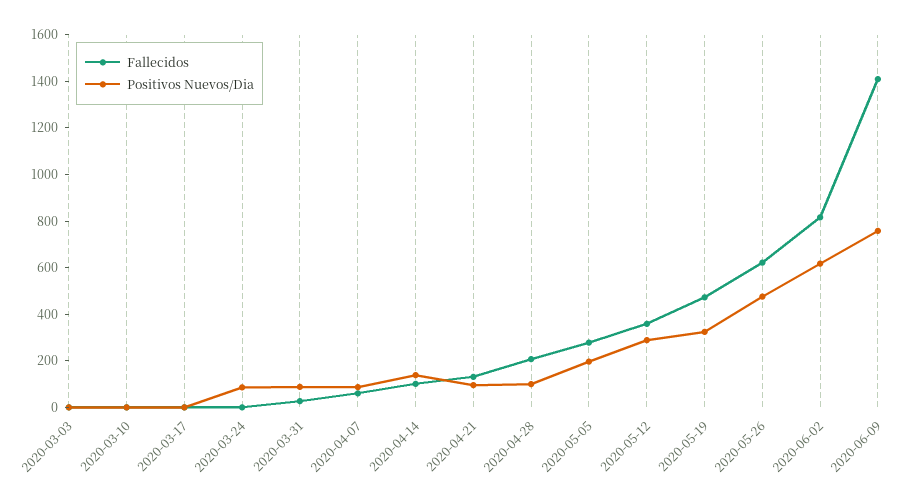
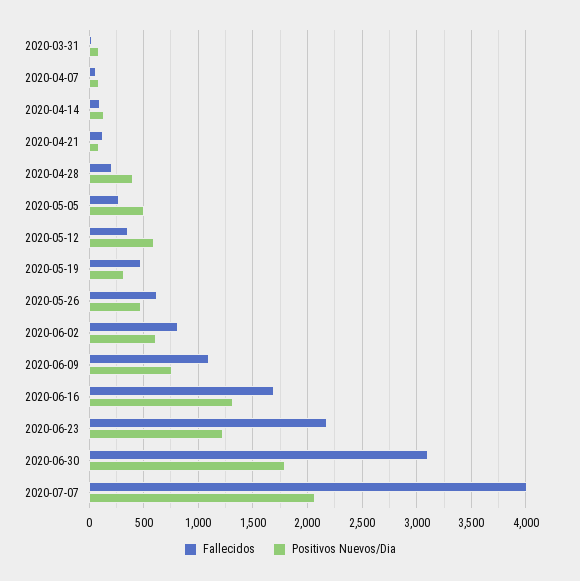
Fallecidos, 2020-03-03: 0 -> none
Positivos Nuevos/Dia, 2020-03-03: 0 -> none
Fallecidos, 2020-03-10: 0 -> none
Positivos Nuevos/Dia, 2020-03-10: 0 -> none
Fallecidos, 2020-03-17: 0 -> none
Positivos Nuevos/Dia, 2020-03-17: 0 -> none
Fallecidos, 2020-03-24: 0 -> none
Positivos Nuevos/Dia, 2020-03-24: 100 -> none
Positivos Nuevos/Dia, 2020-04-28: 100 -> 400
Positivos Nuevos/Dia, 2020-05-05: 200 -> 500
Positivos Nuevos/Dia, 2020-05-12: 300 -> 600
Fallecidos, 2020-06-09: 1400 -> 1100
Fallecidos, 2020-06-16: none -> 1700
Positivos Nuevos/Dia, 2020-06-16: none -> 1300
Fallecidos, 2020-06-23: none -> 2200
Positivos Nuevos/Dia, 2020-06-23: none -> 1200
Fallecidos, 2020-06-30: none -> 3100
Positivos Nuevos/Dia, 2020-06-30: none -> 1800
Fallecidos, 2020-07-07: none -> 4000
Positivos Nuevos/Dia, 2020-07-07: none -> 2100

